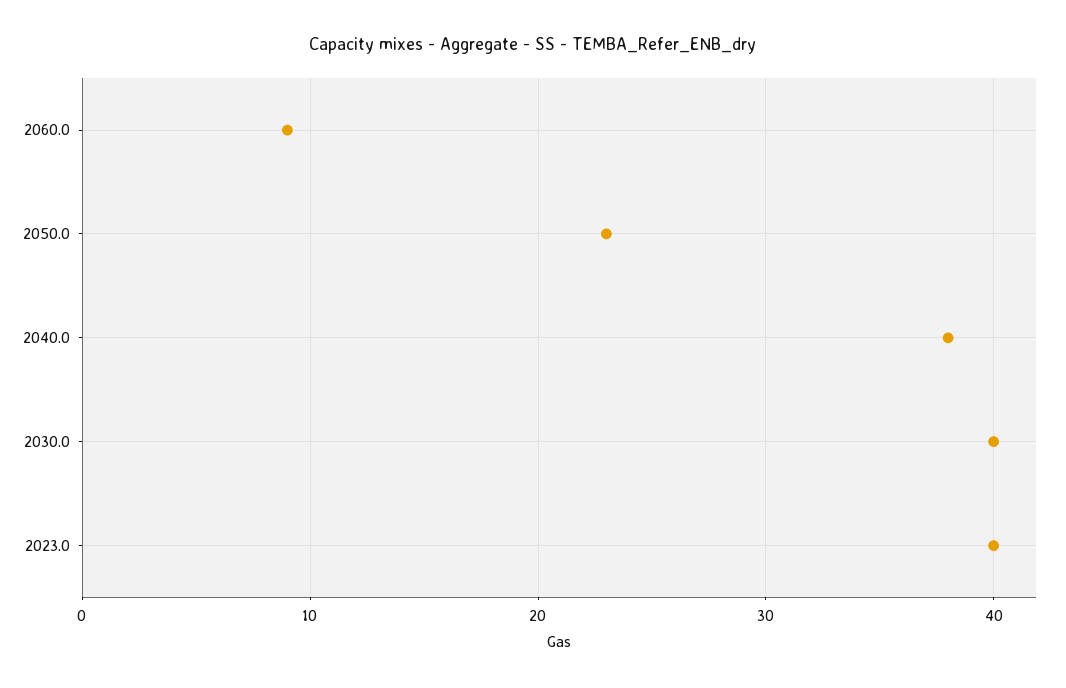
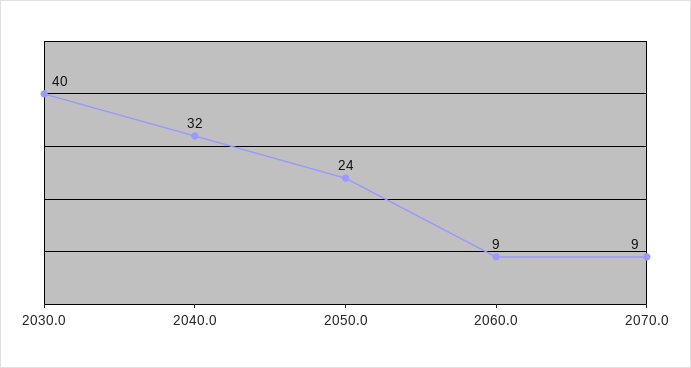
2050.0: 23 -> 24
2040.0: 38 -> 32
2023.0: 40 -> none
2070.0: none -> 9

